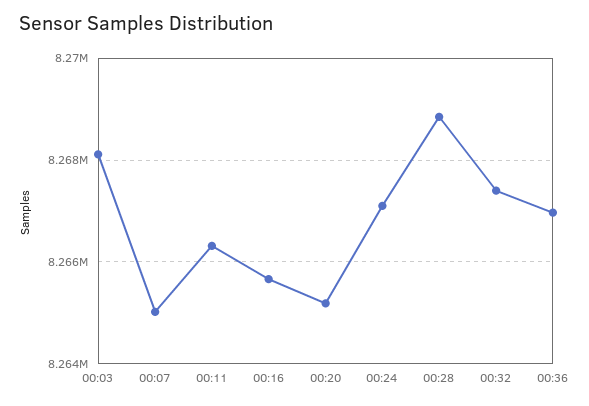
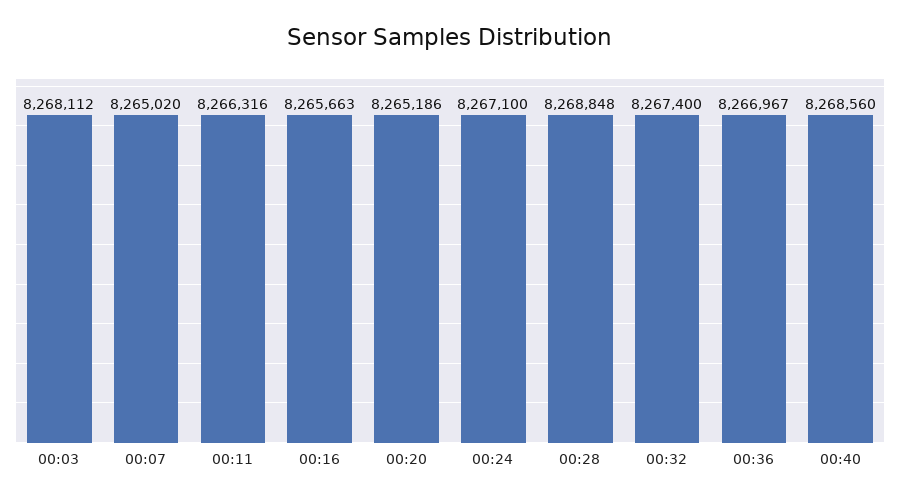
00:40: none -> 8268560

